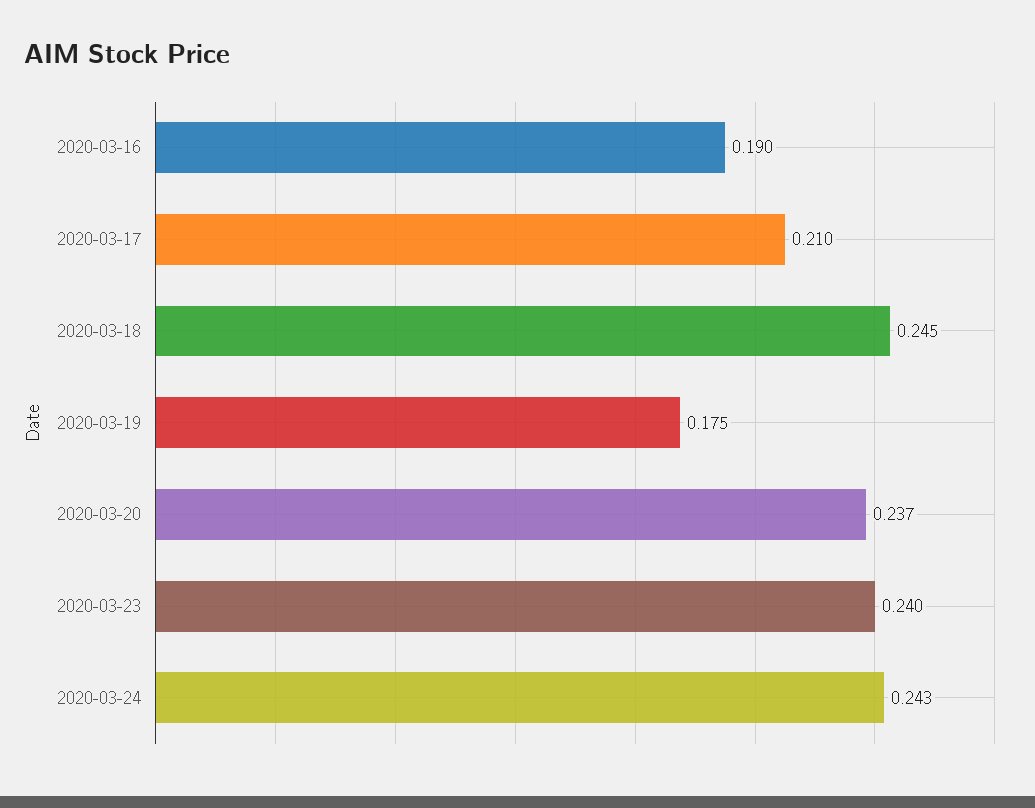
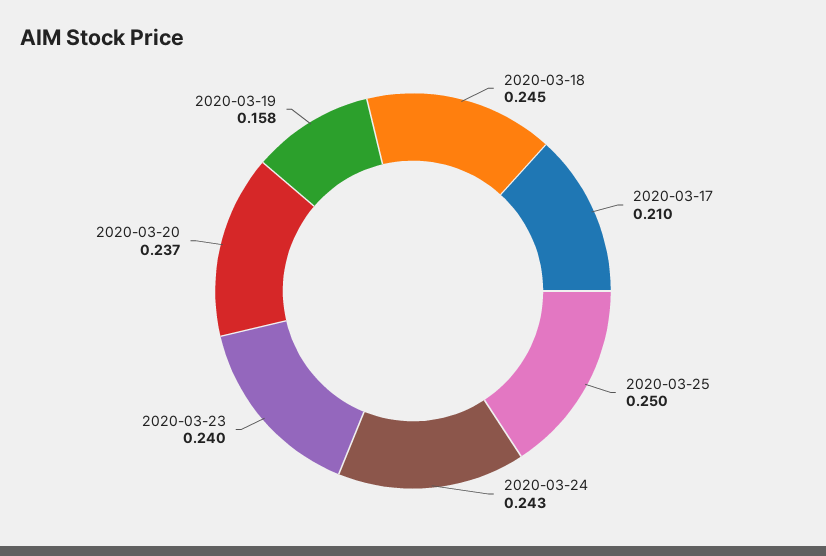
2020-03-16: 0.19 -> none
2020-03-19: 0.175 -> 0.158
2020-03-25: none -> 0.25

